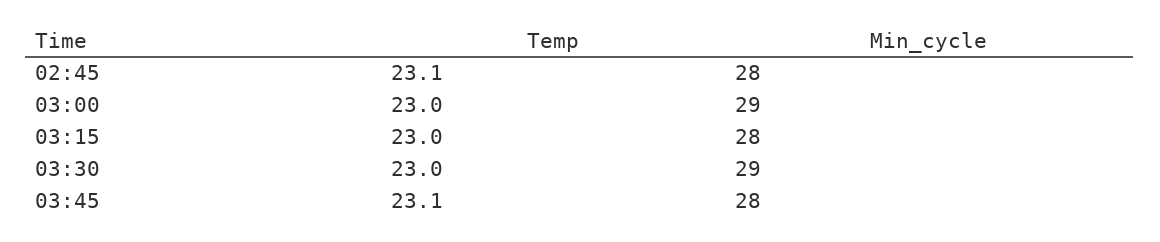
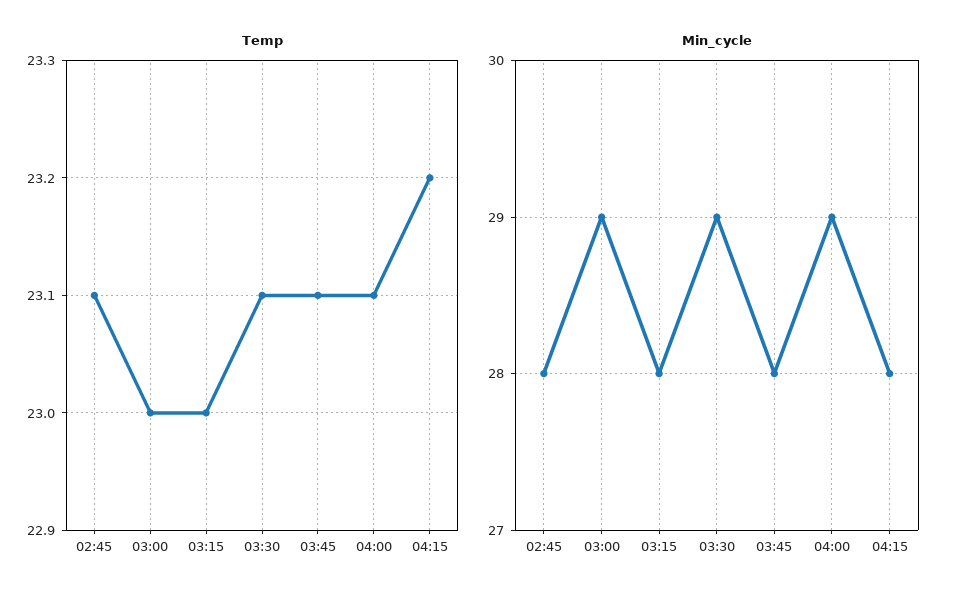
Temp, 03:30: 23 -> 23.1
Temp, 04:00: none -> 23.1
Temp, 04:15: none -> 23.2
Min_cycle, 04:00: none -> 29
Min_cycle, 04:15: none -> 28

